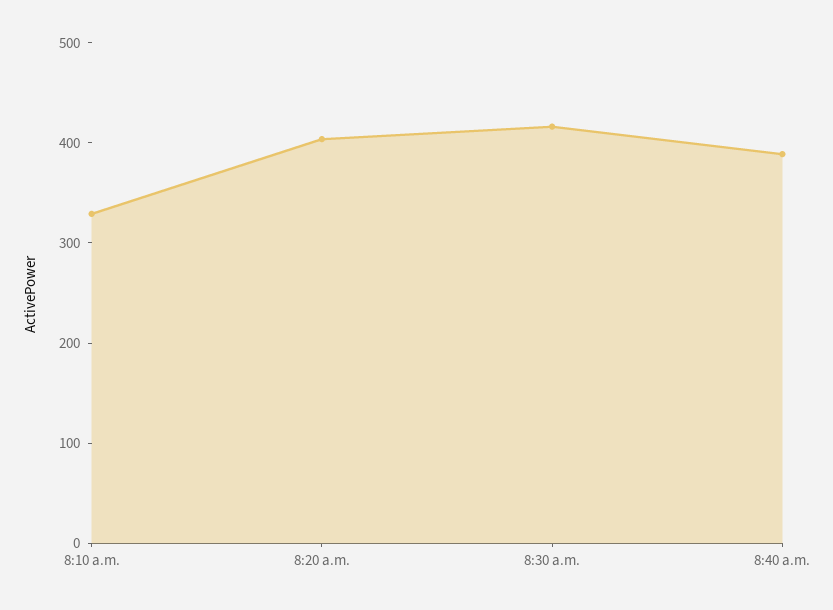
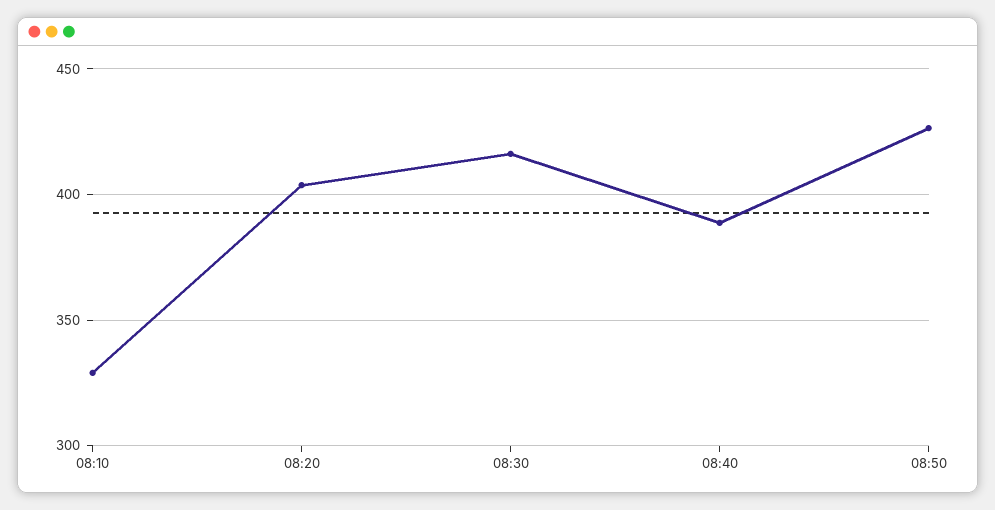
08:50: none -> 425

